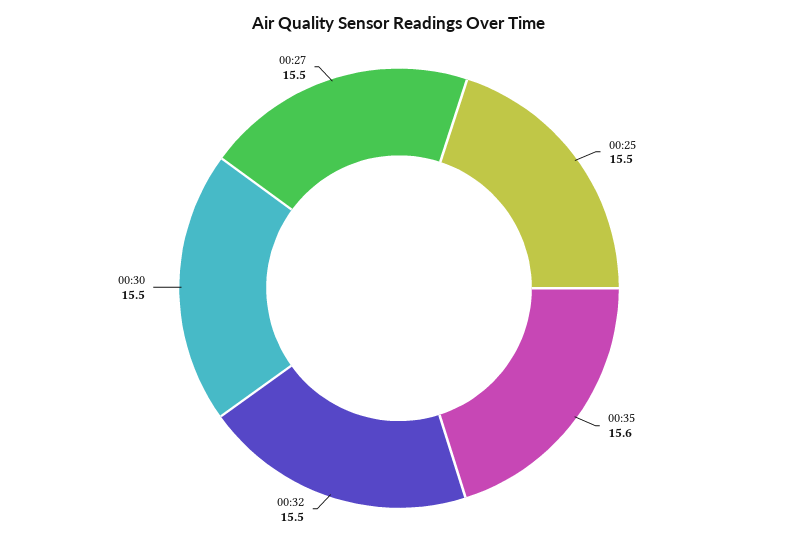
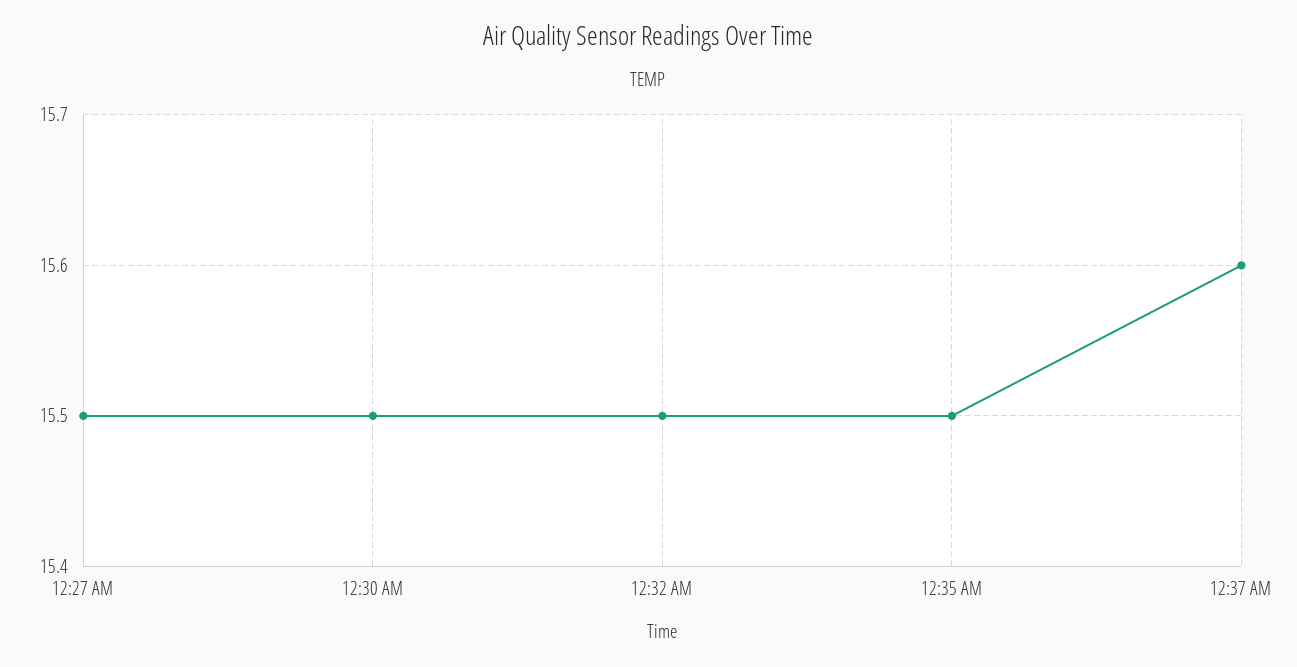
00:25: 15.5 -> none
00:35: 15.6 -> 15.5
12:37 AM: none -> 15.6

